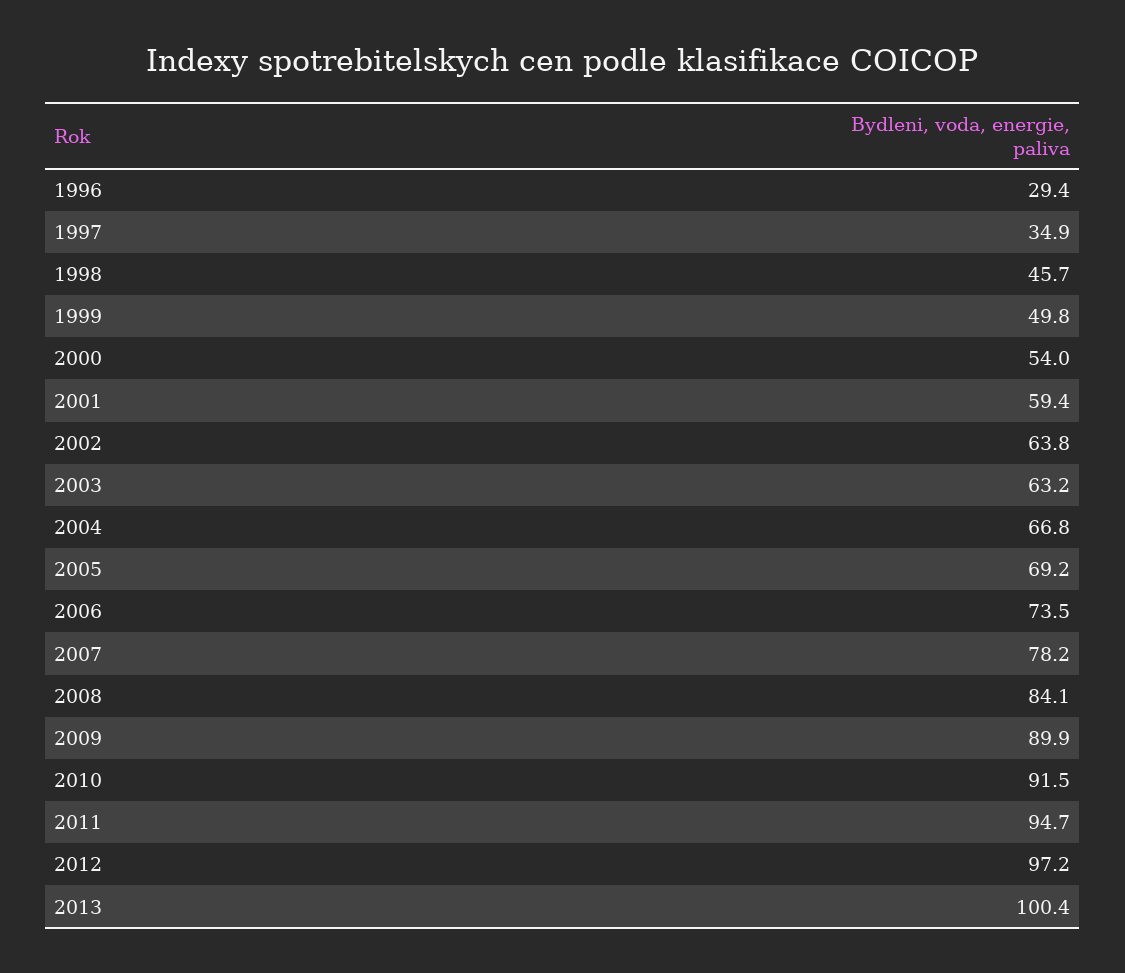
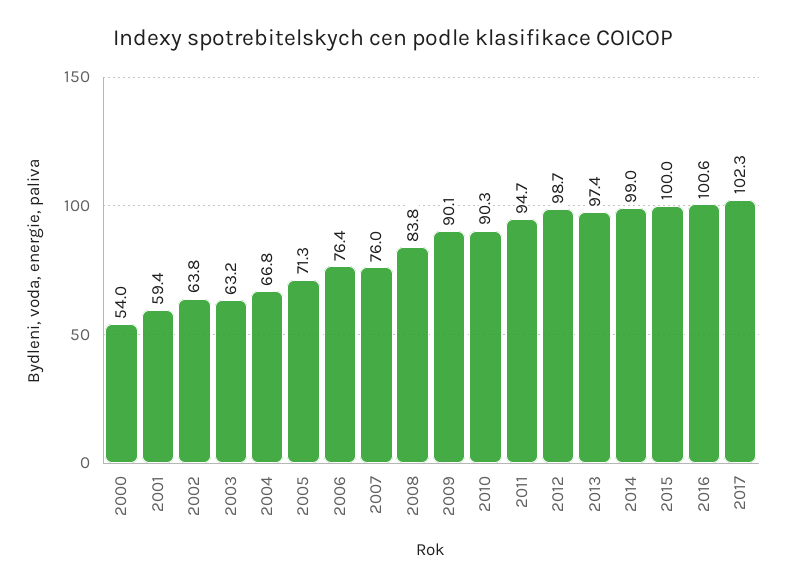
1996: 29.4 -> none
1997: 34.9 -> none
1998: 45.7 -> none
1999: 49.8 -> none
2005: 69.2 -> 71.3
2006: 73.5 -> 76.4
2007: 78.2 -> 76
2008: 84.1 -> 83.8
2009: 89.9 -> 90.1
2010: 91.5 -> 90.3
2012: 97.2 -> 98.7
2013: 100.4 -> 97.4
2014: none -> 99
2015: none -> 100
2016: none -> 100.6
2017: none -> 102.3

